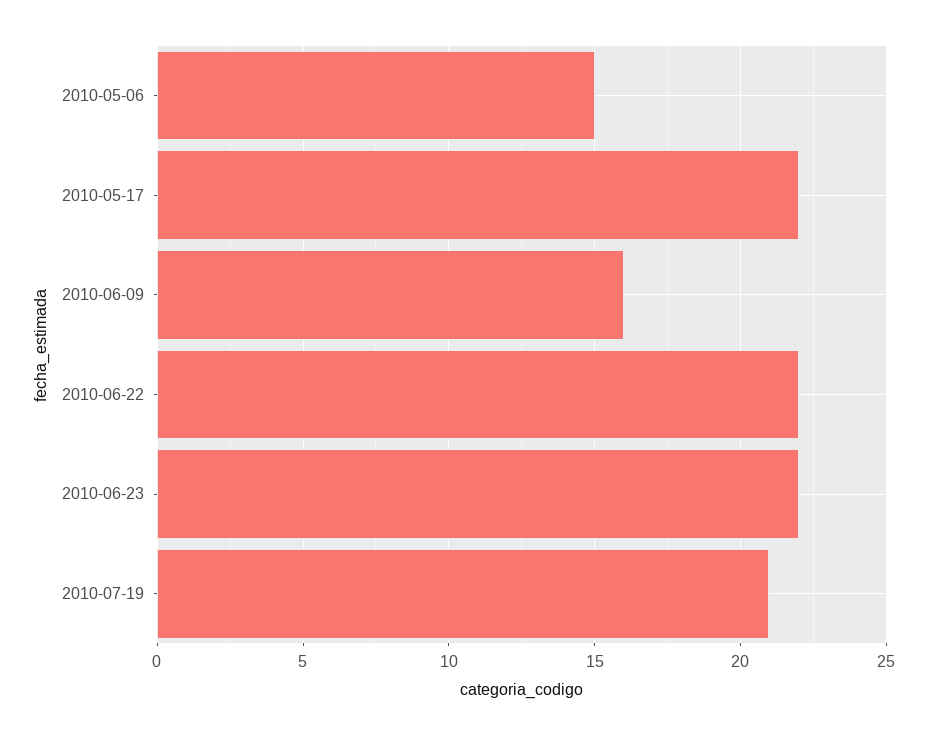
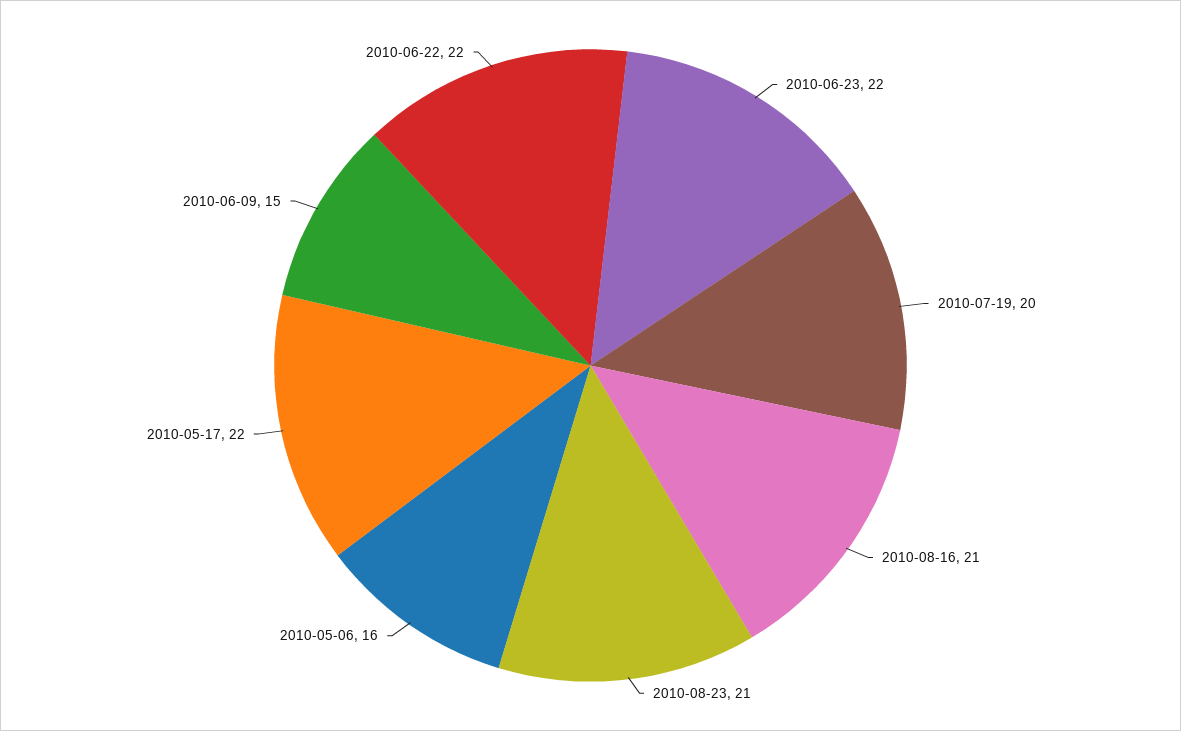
2010-05-06: 15 -> 16
2010-06-09: 16 -> 15
2010-07-19: 21 -> 20
2010-08-16: none -> 21
2010-08-23: none -> 21

